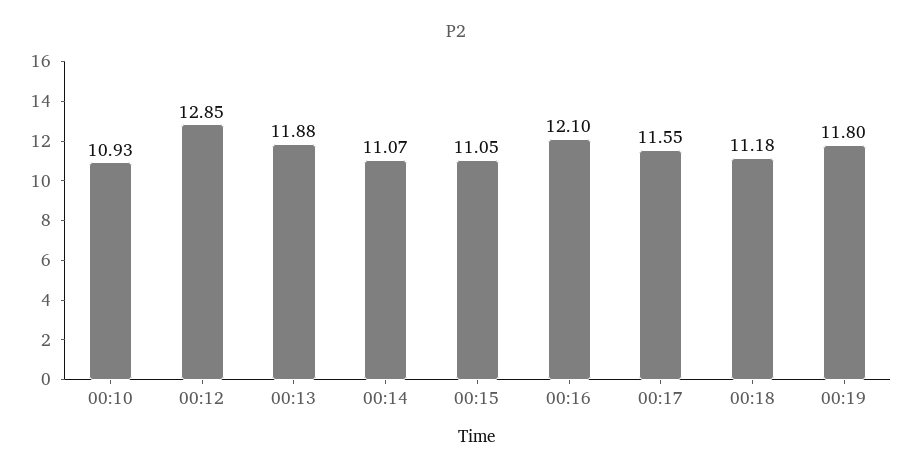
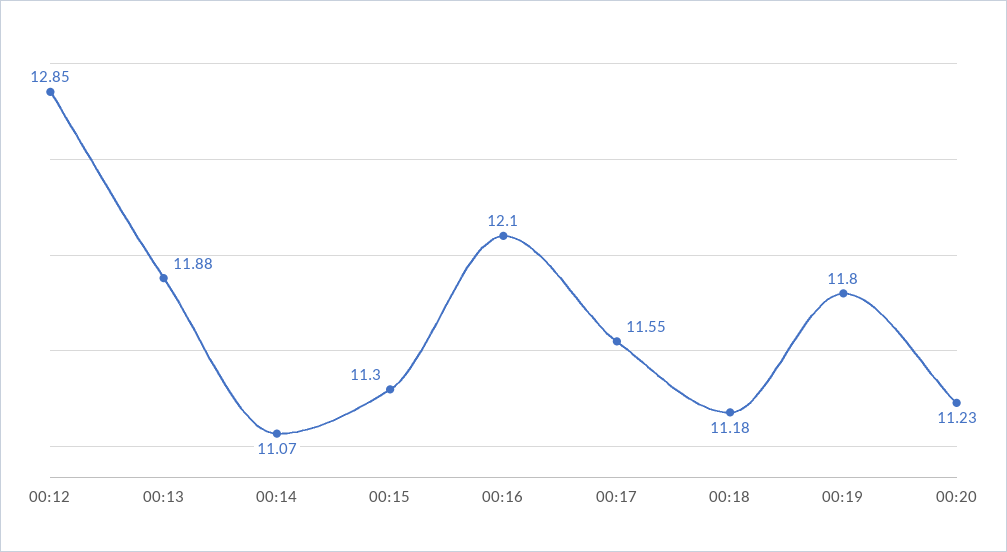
00:10: 10.93 -> none
00:15: 11.05 -> 11.3
00:20: none -> 11.23

